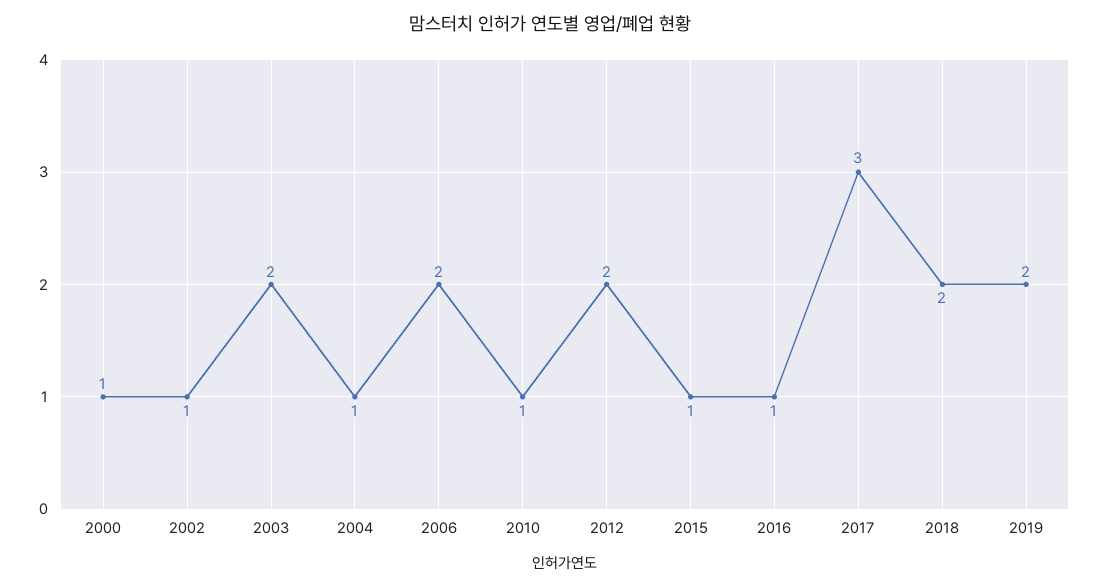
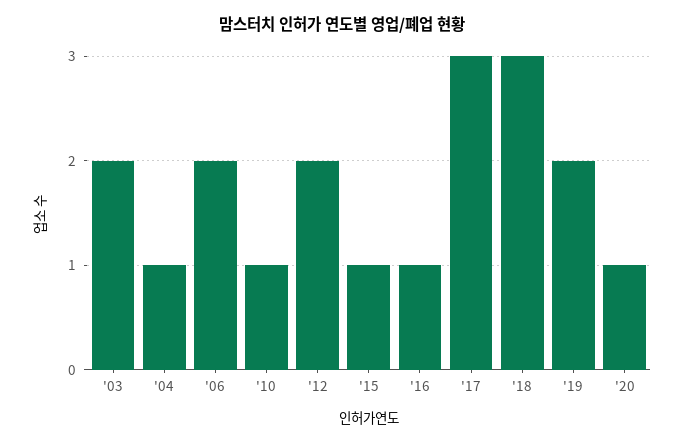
2000: 1 -> none
2002: 1 -> none
2018: 2 -> 3
'20: none -> 1

